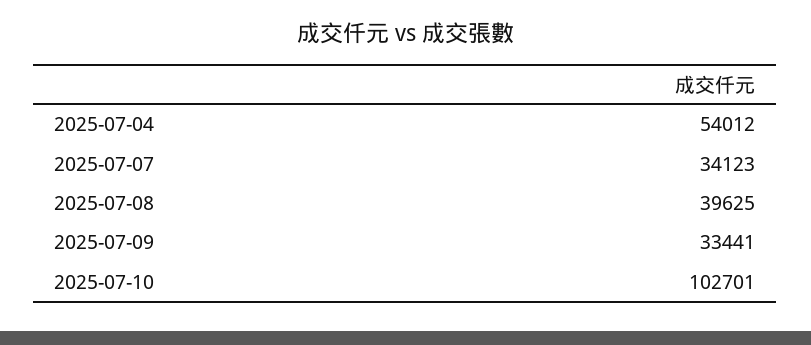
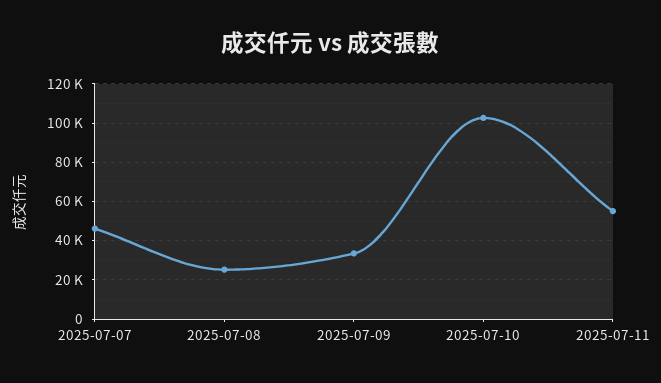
2025-07-04: 54012 -> none
2025-07-07: 34123 -> 45000
2025-07-08: 39625 -> 25000
2025-07-11: none -> 55000

